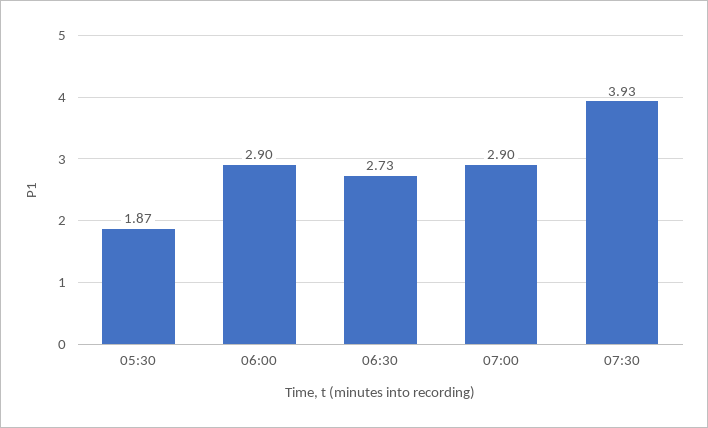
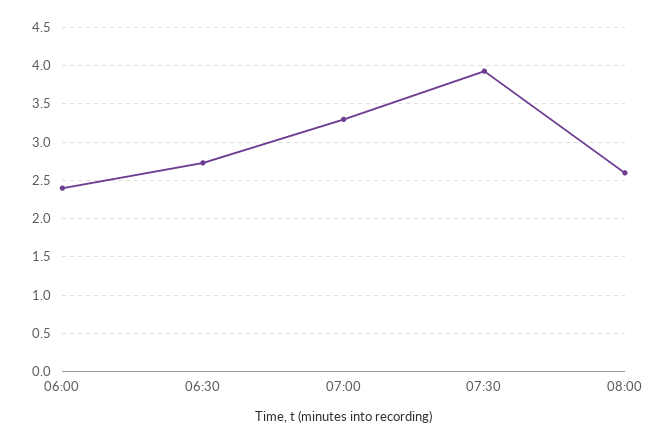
05:30: 1.87 -> none
06:00: 2.9 -> 2.4
07:00: 2.9 -> 3.3
08:00: none -> 2.6

